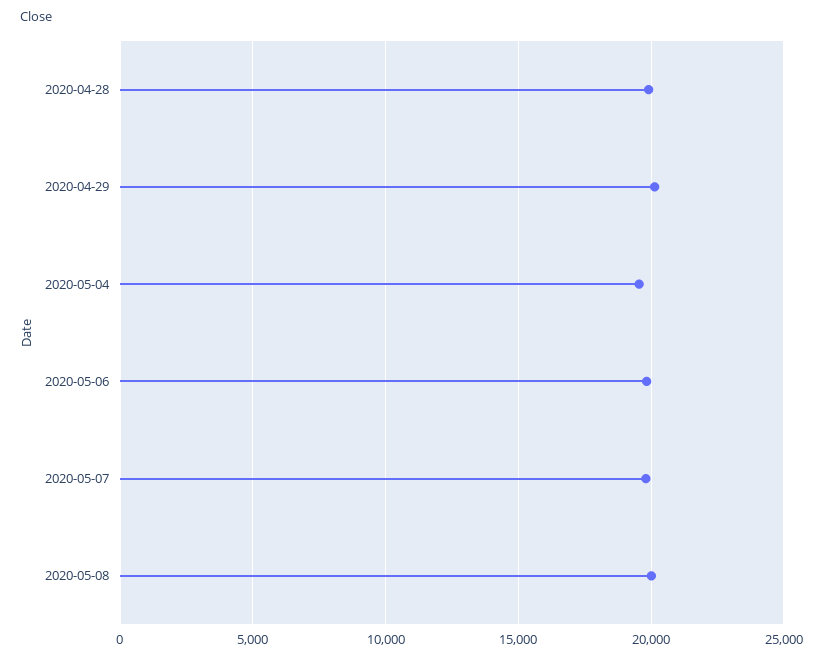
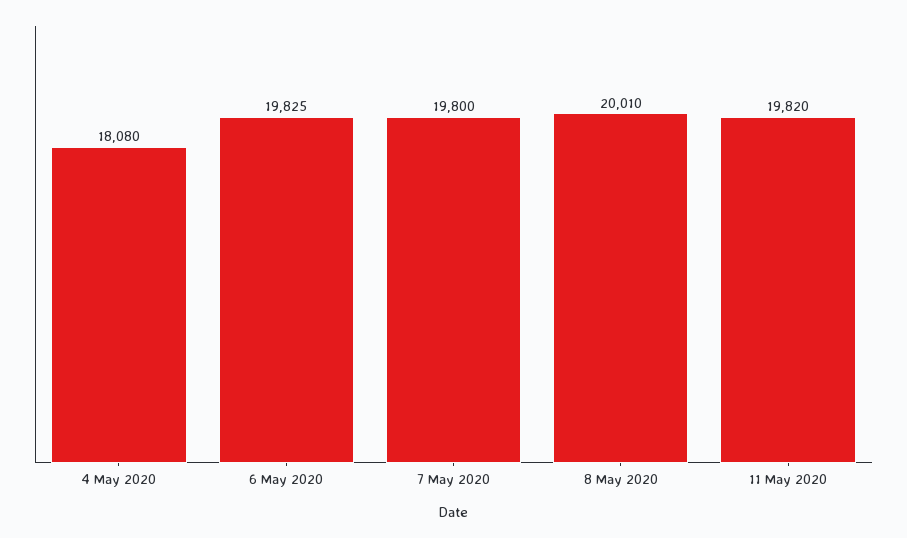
2020-04-28: 20000 -> none
2020-04-29: 20000 -> none
2020-05-04: 19500 -> 18080
11 May 2020: none -> 19820

